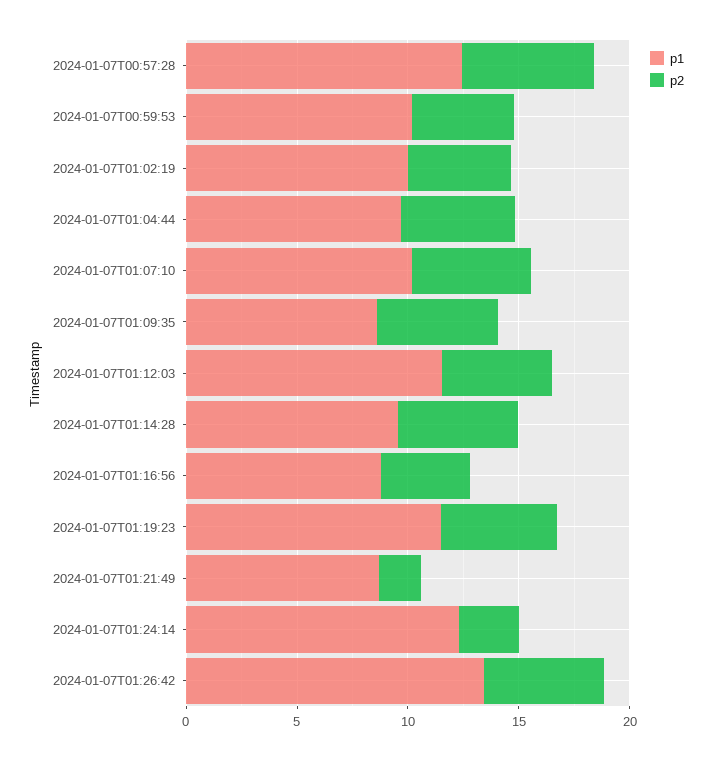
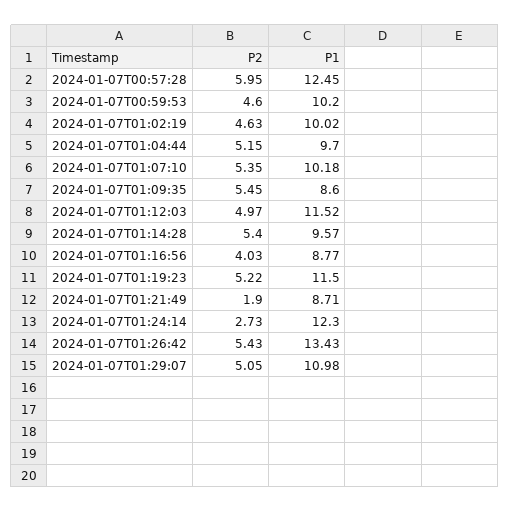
p2, 2024-01-07T01:29:07: none -> 5.05
p1, 2024-01-07T01:29:07: none -> 10.98

